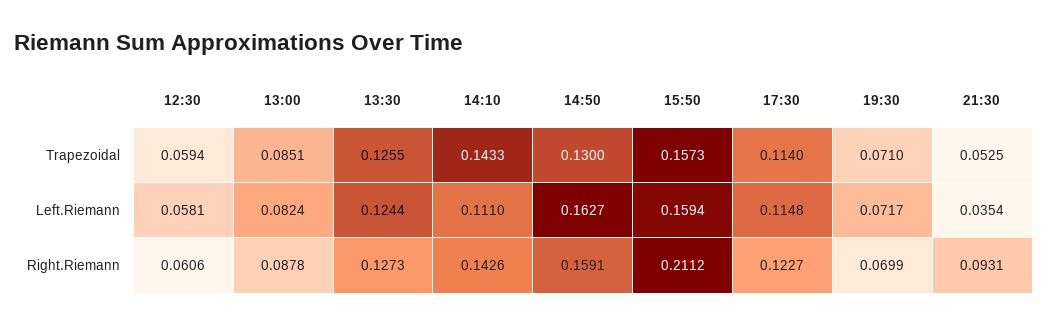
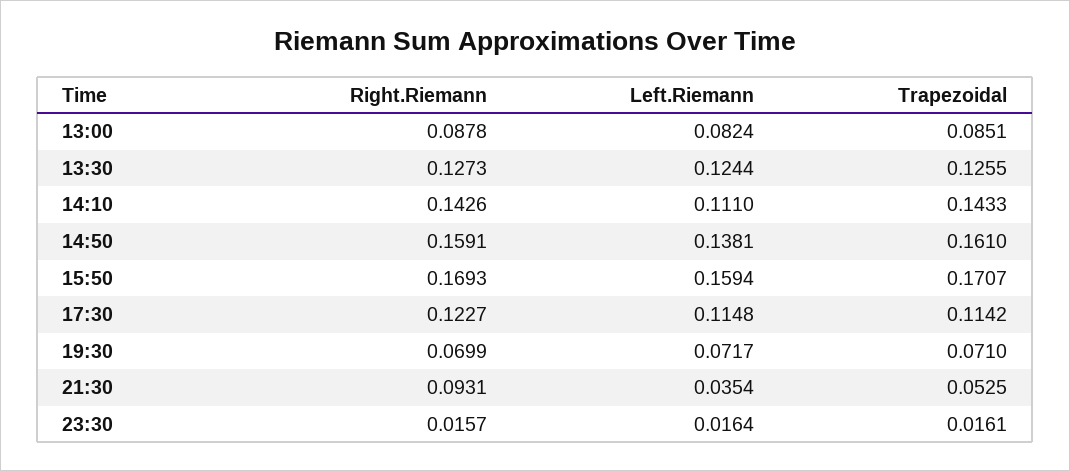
12:30, Trapezoidal: 0.0594 -> none
14:50, Trapezoidal: 0.13 -> 0.161
15:50, Trapezoidal: 0.1573 -> 0.1707
17:30, Trapezoidal: 0.114 -> 0.1142
12:30, Left.Riemann: 0.0581 -> none
14:50, Left.Riemann: 0.1627 -> 0.1381
12:30, Right.Riemann: 0.0606 -> none
15:50, Right.Riemann: 0.2112 -> 0.1693
23:30, Right.Riemann: none -> 0.0157
23:30, Left.Riemann: none -> 0.0164
23:30, Trapezoidal: none -> 0.0161

